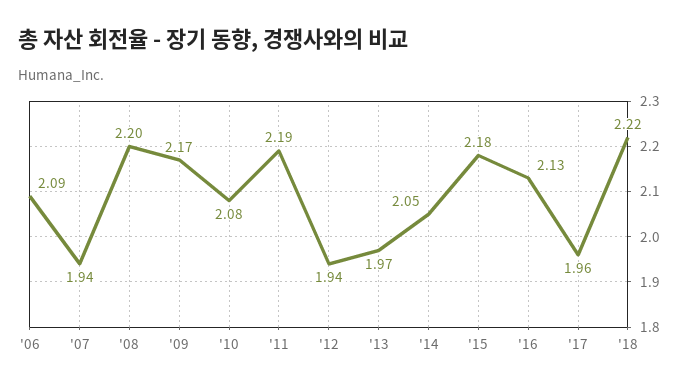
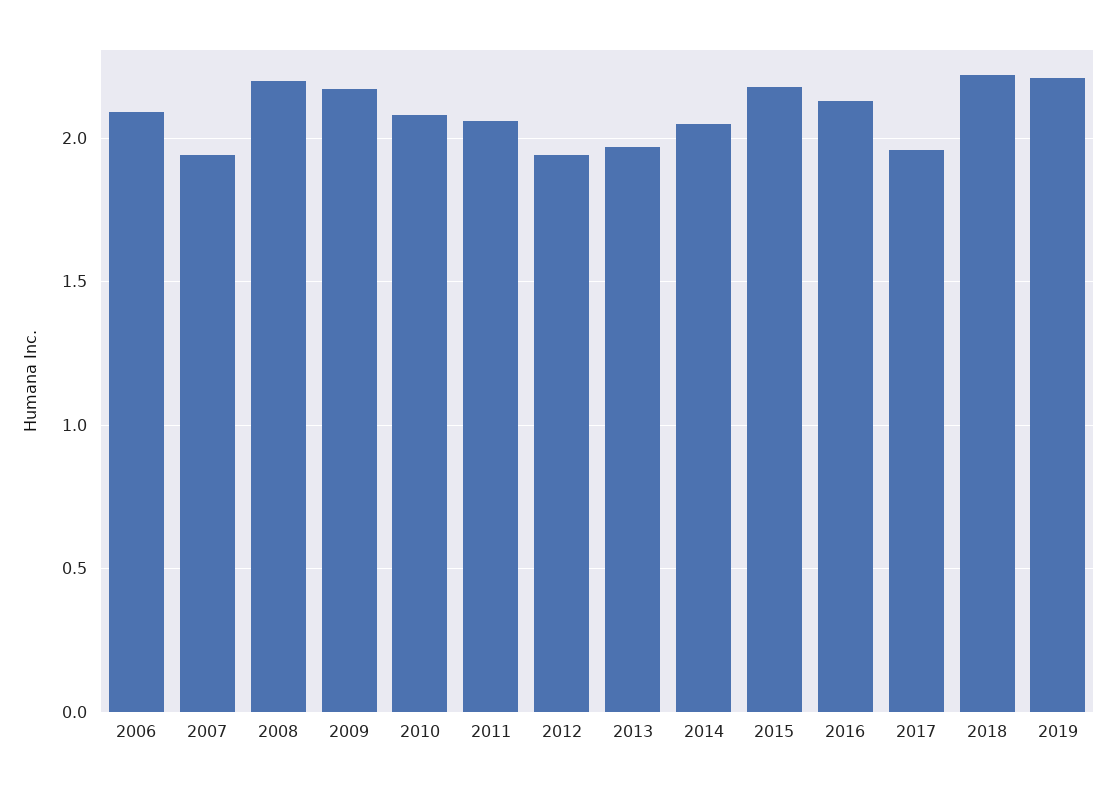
'11: 2.19 -> 2.05
2019: none -> 2.2

